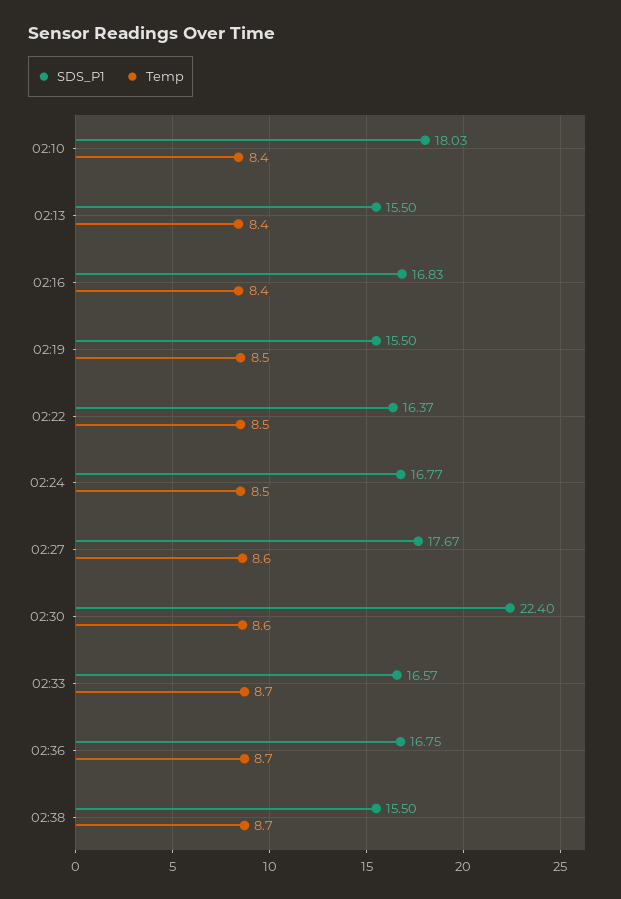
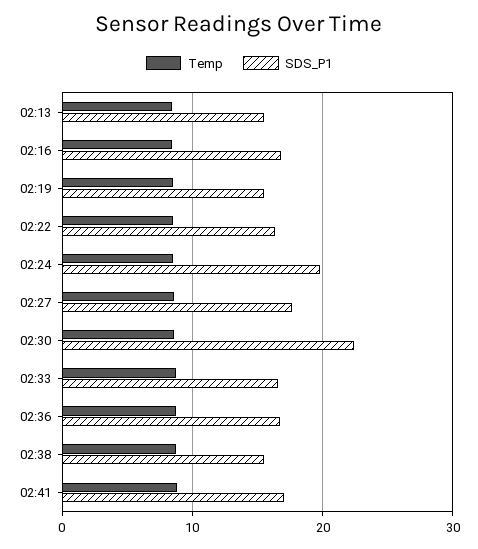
SDS_P1, 02:10: 18.03 -> none
Temp, 02:10: 8.4 -> none
SDS_P1, 02:24: 16.77 -> 20
Temp, 02:41: none -> 9
SDS_P1, 02:41: none -> 17

